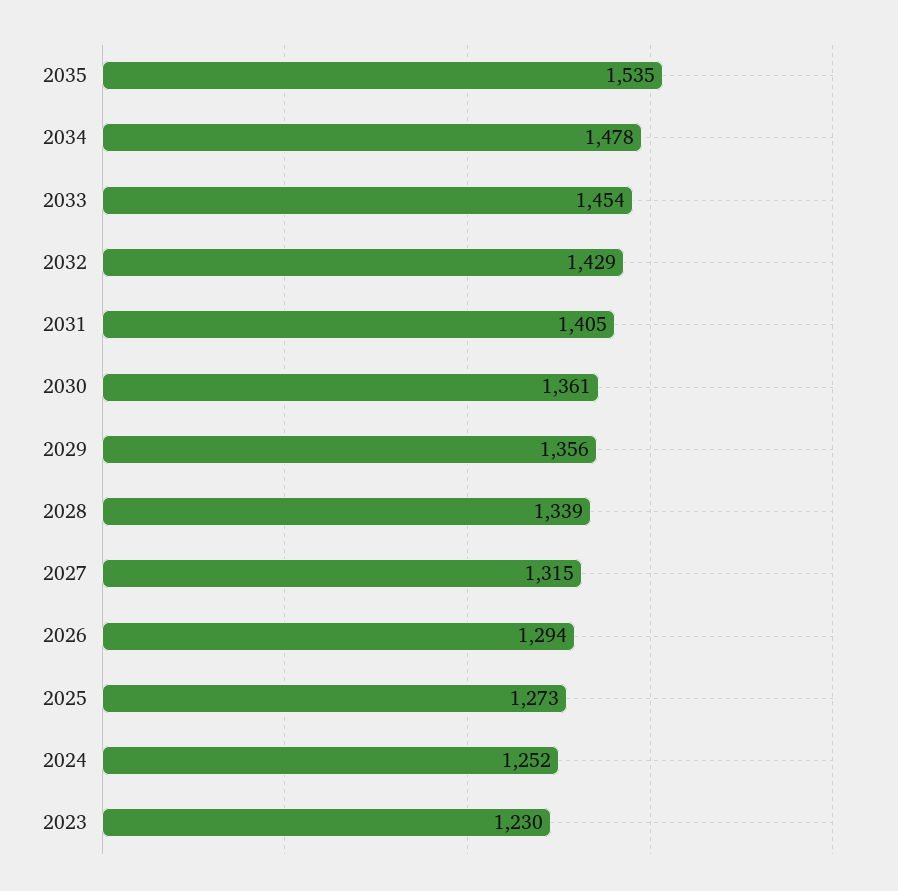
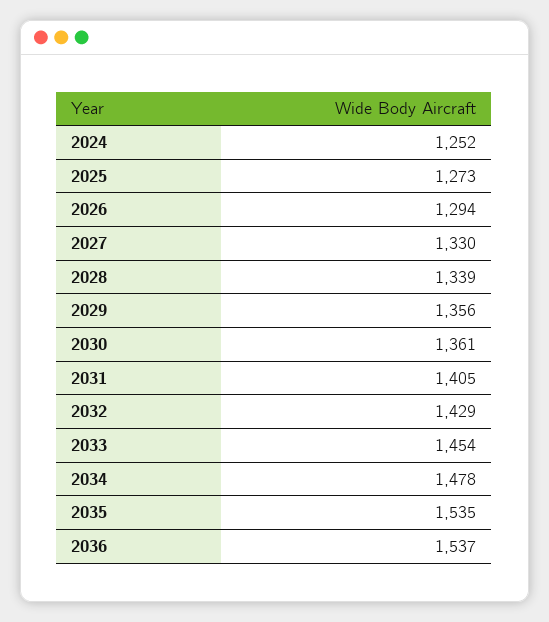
2027: 1315 -> 1330
2023: 1230 -> none
2036: none -> 1537

